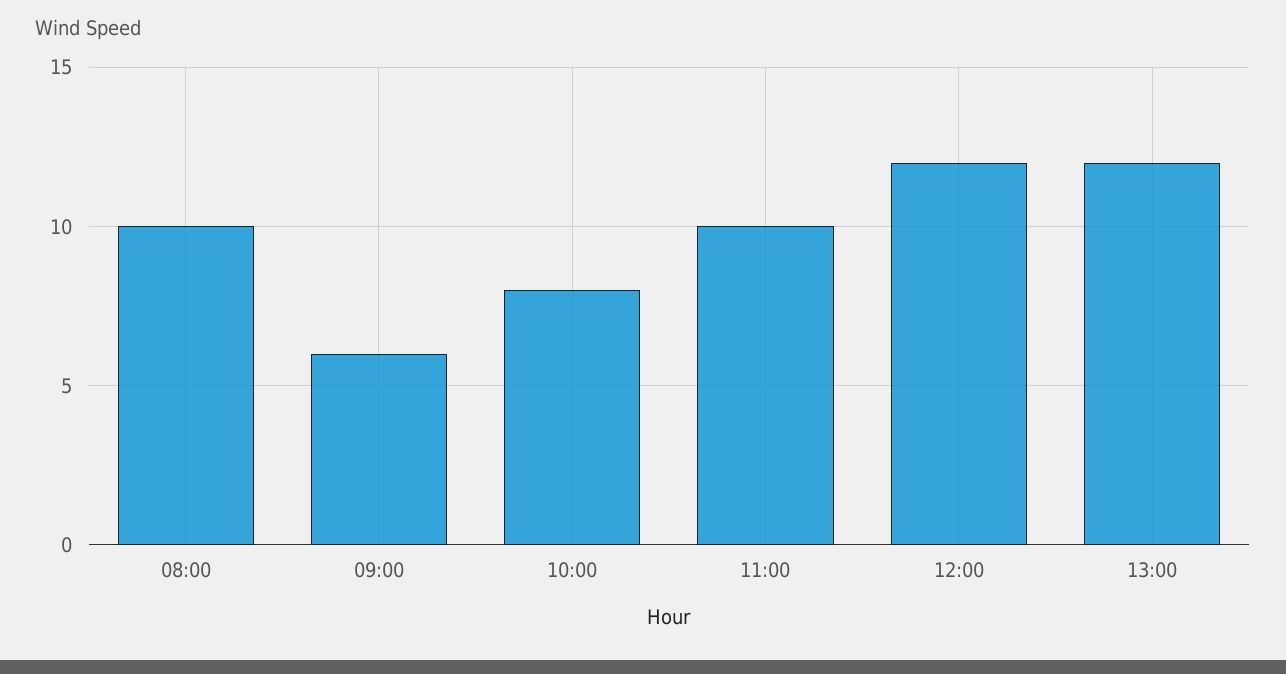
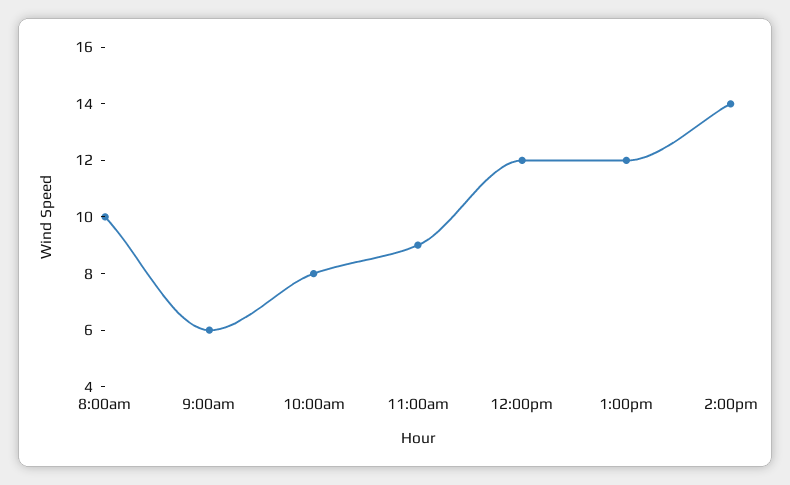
11:00: 10 -> 9
2:00pm: none -> 14

